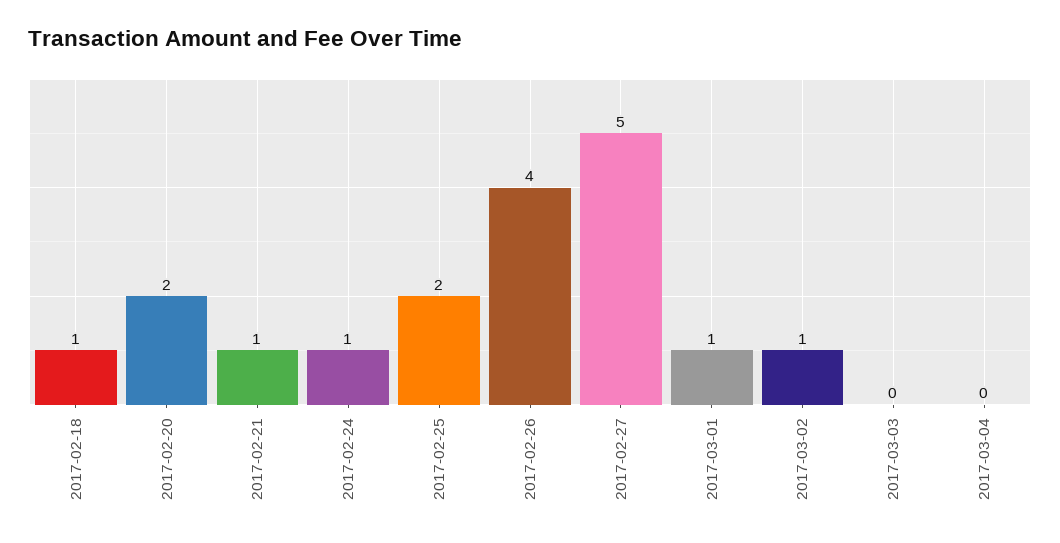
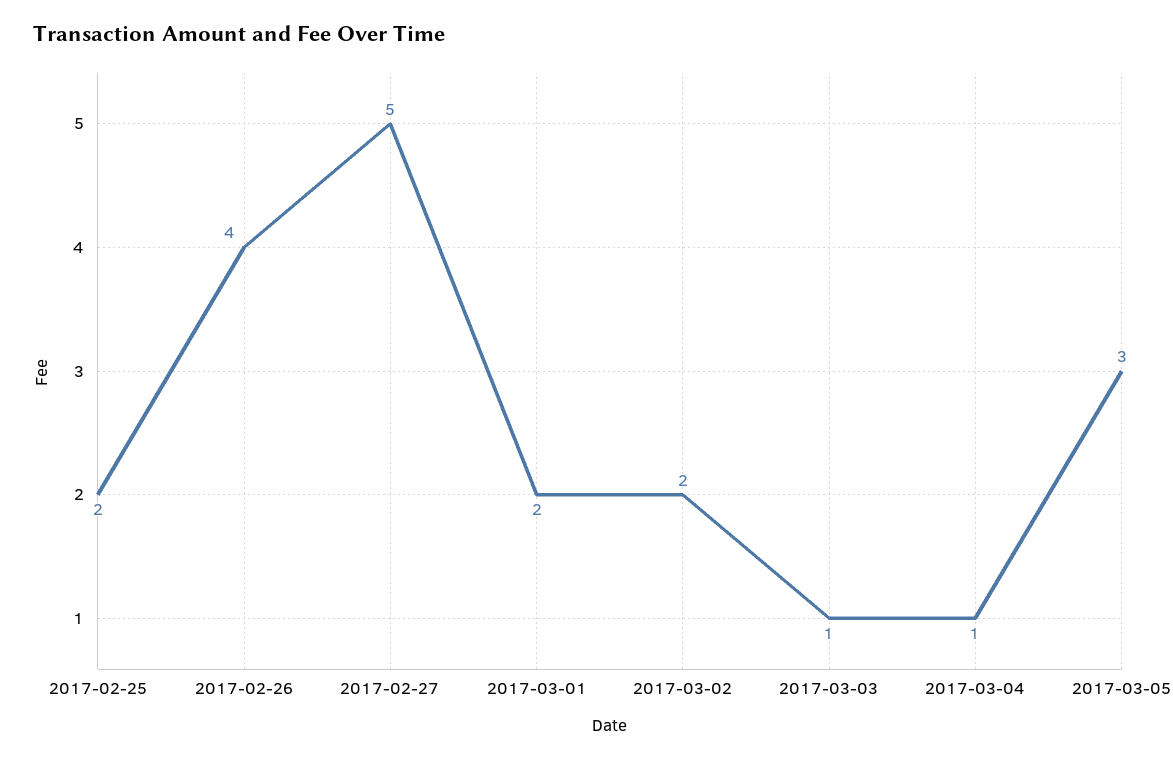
2017-02-18: 1 -> none
2017-02-20: 2 -> none
2017-02-21: 1 -> none
2017-02-24: 1 -> none
2017-03-01: 1 -> 2
2017-03-02: 1 -> 2
2017-03-03: 0 -> 1
2017-03-04: 0 -> 1
2017-03-05: none -> 3

